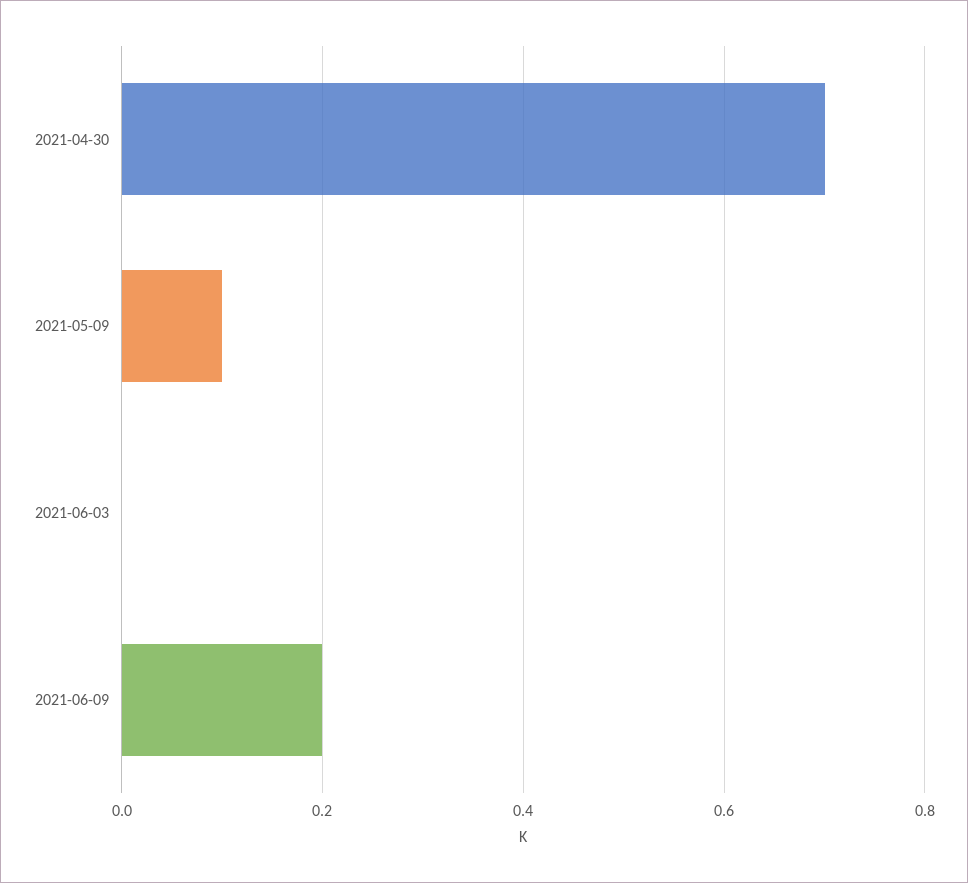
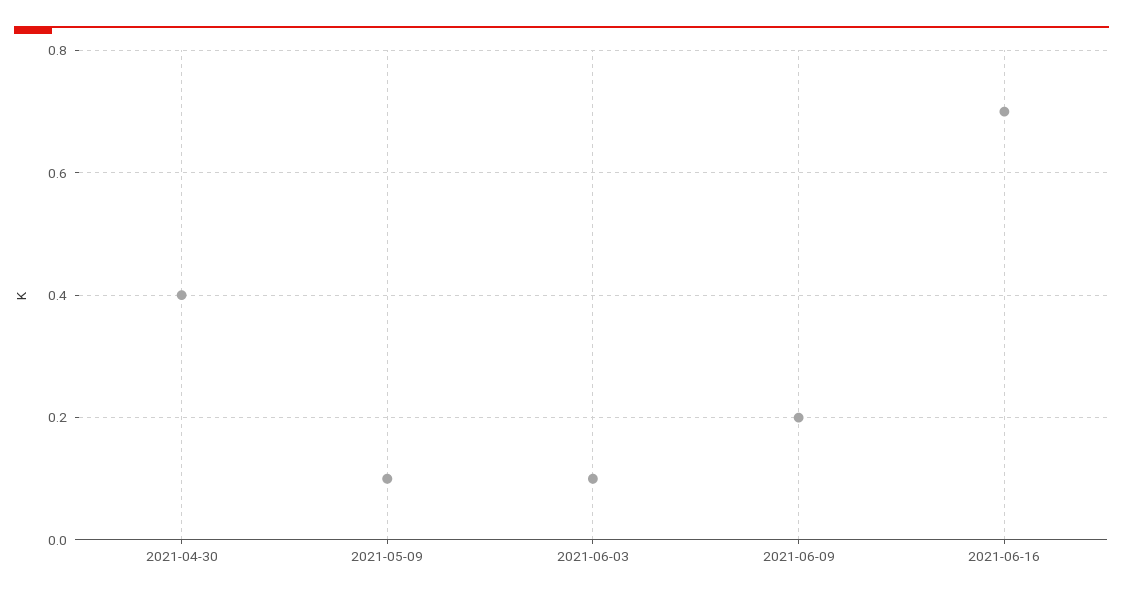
2021-04-30: 0.7 -> 0.4
2021-06-03: 0 -> 0.1
2021-06-16: none -> 0.7

